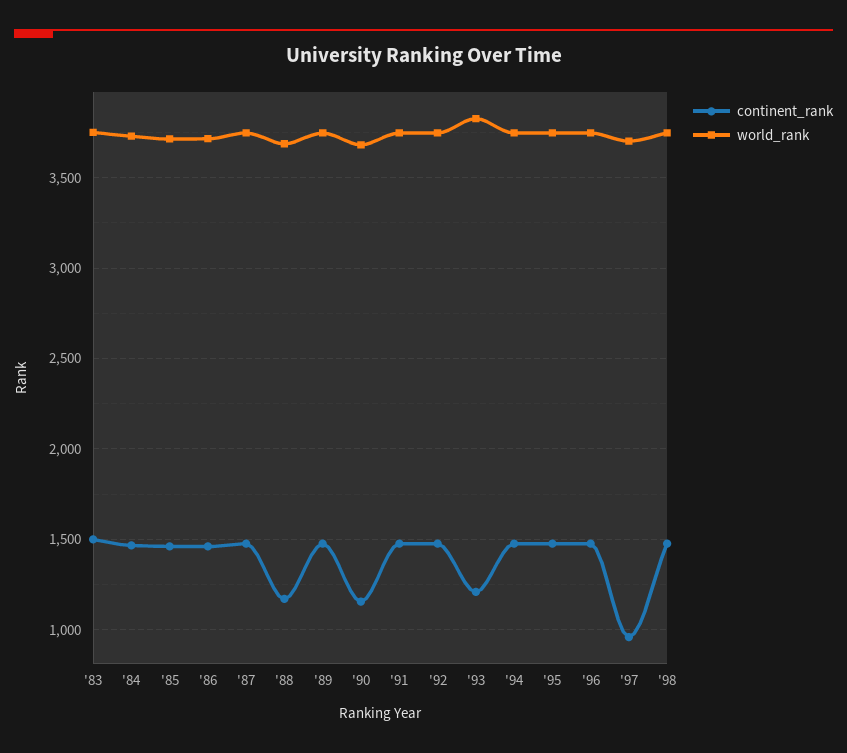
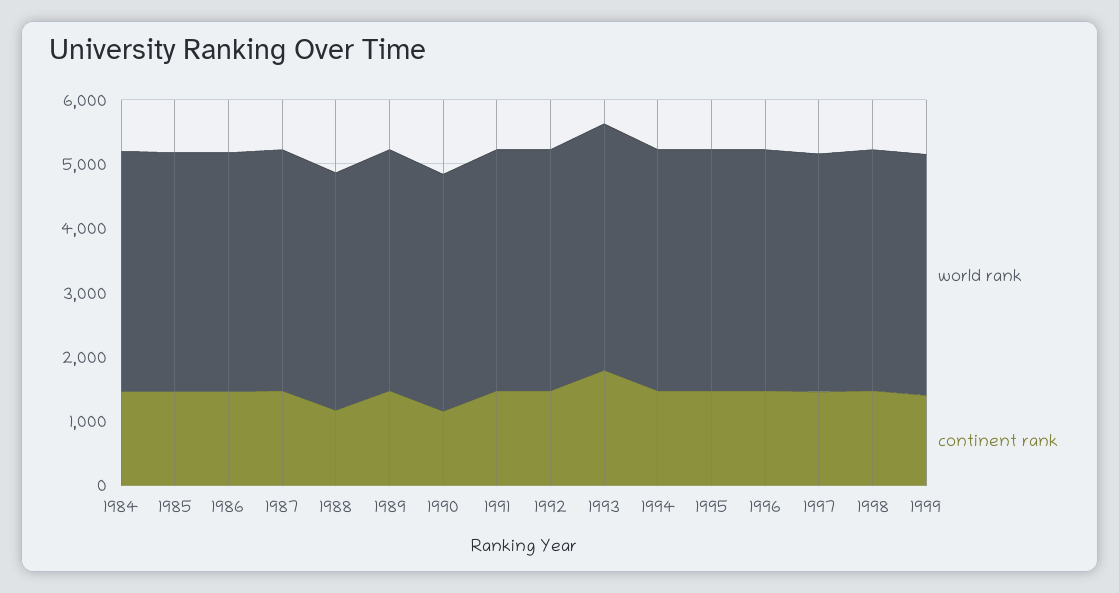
continent_rank, '83: 1500 -> none
world_rank, '83: 3750 -> none
continent_rank, '93: 1200 -> 1800
continent_rank, '97: 950 -> 1400
world_rank, 1999: none -> 3800
continent_rank, 1999: none -> 1400

